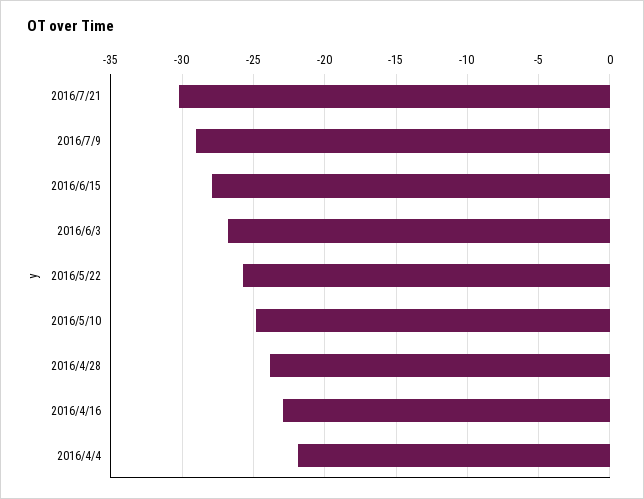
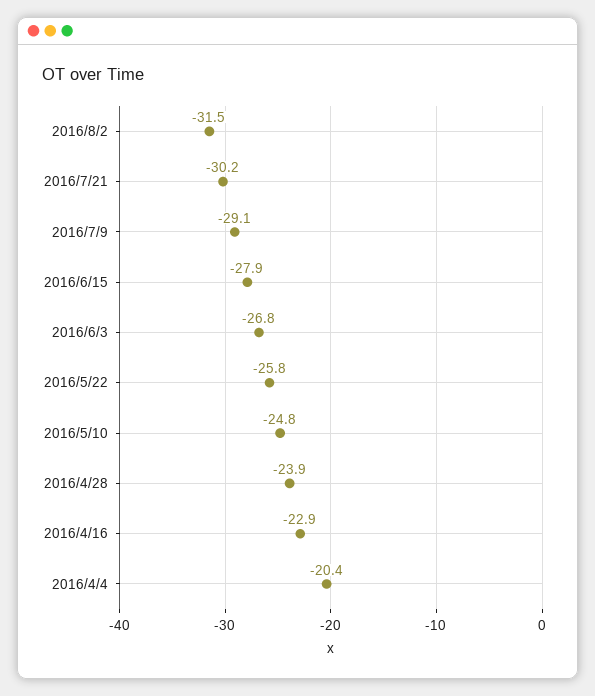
2016/4/4: -22 -> -20.4
2016/8/2: none -> -31.5

